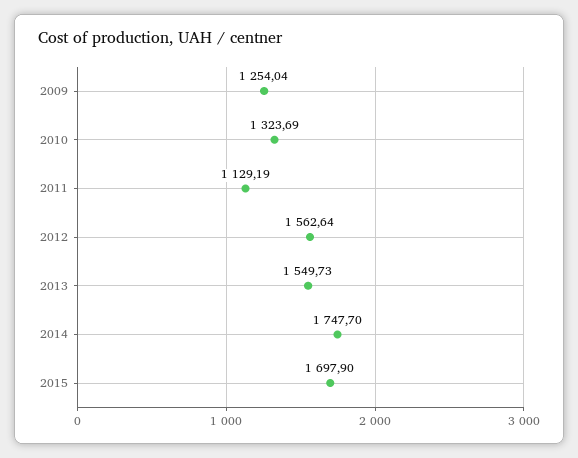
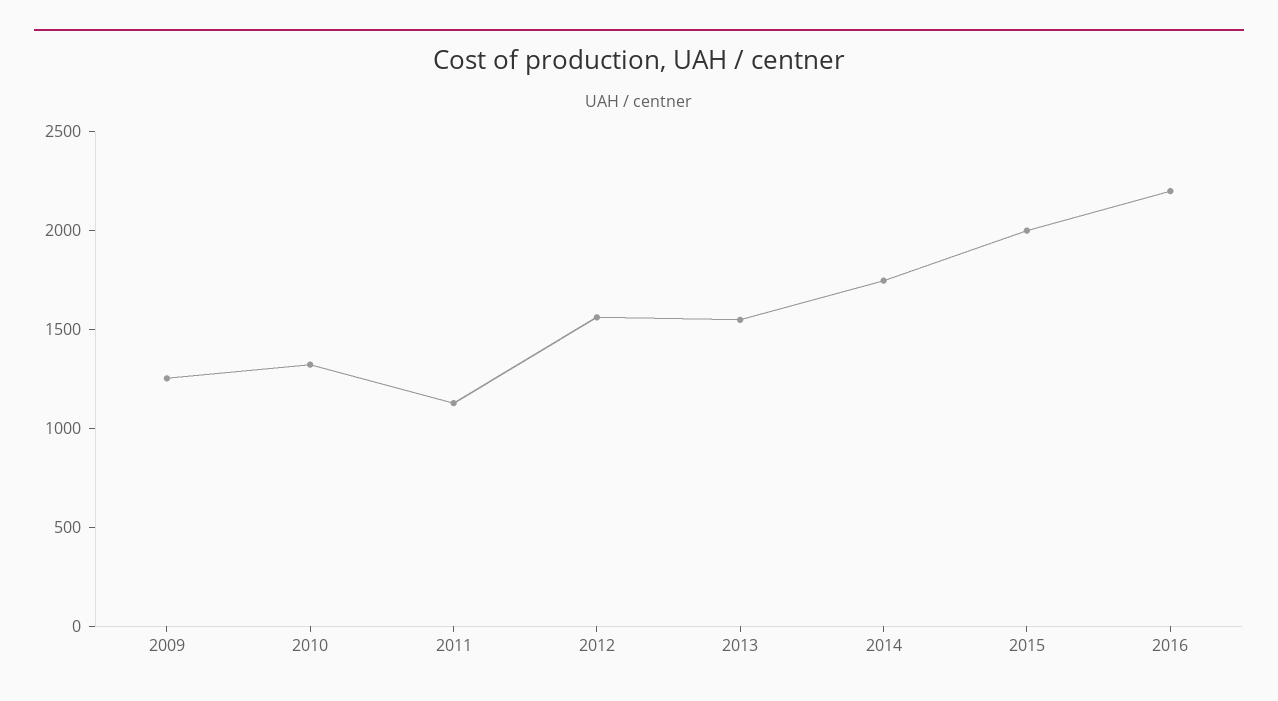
2015: 1697.9 -> 2000
2016: none -> 2200

